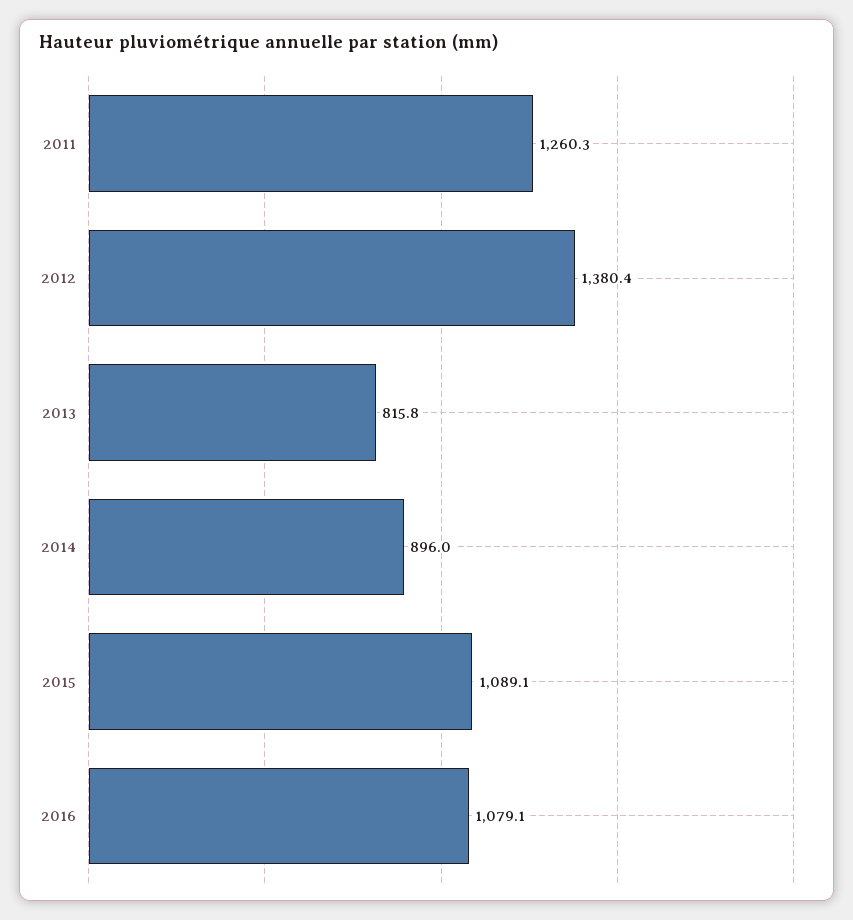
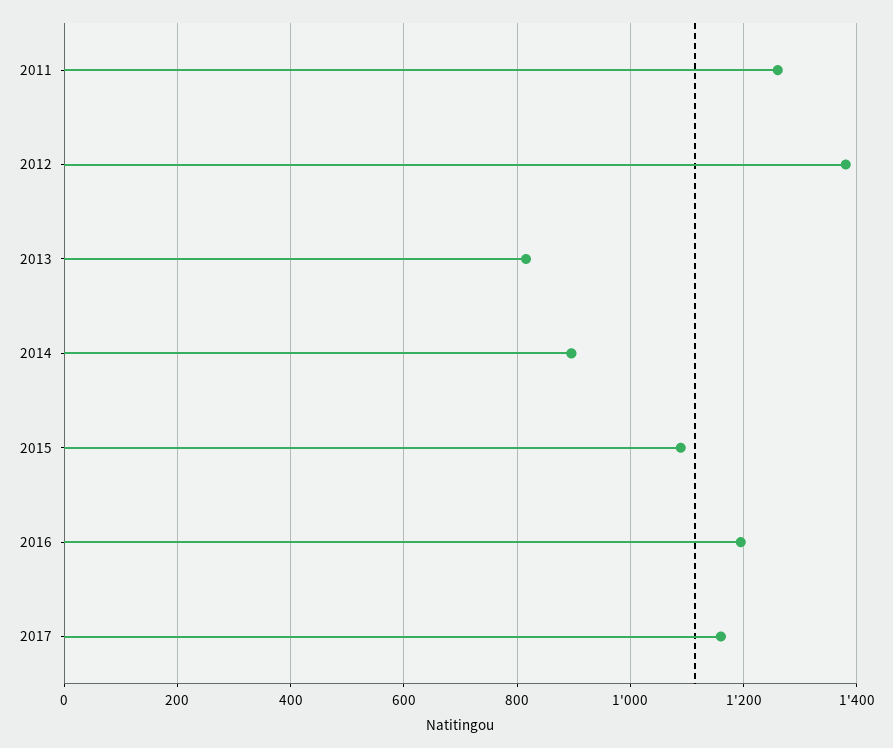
2016: 1079.1 -> 1200
2017: none -> 1160

